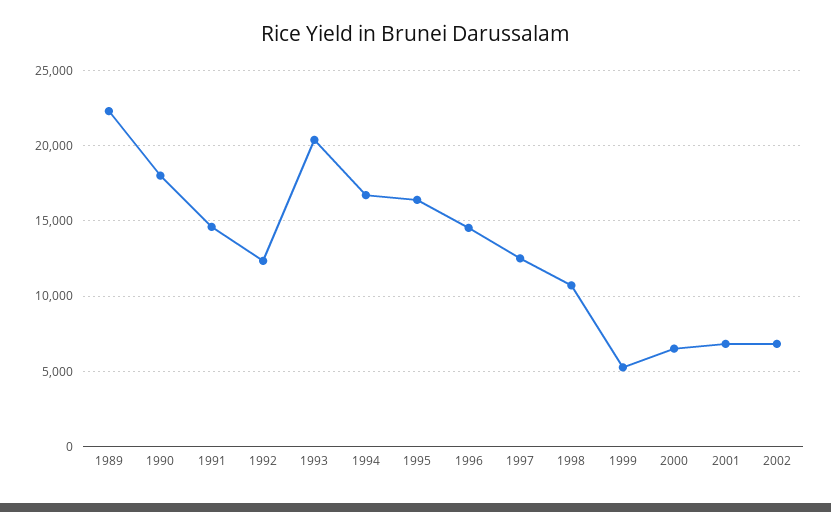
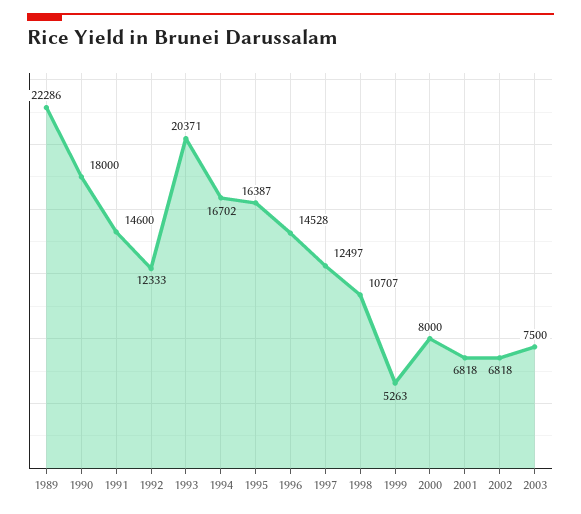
2000: 6500 -> 8000
2003: none -> 7500

